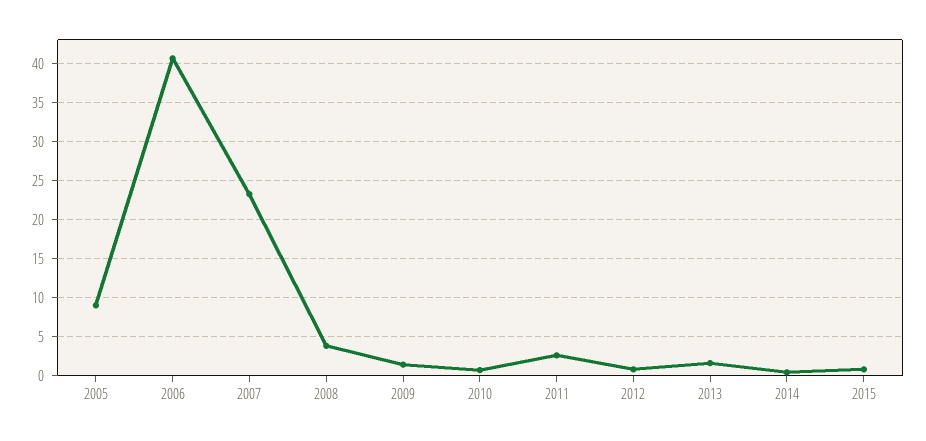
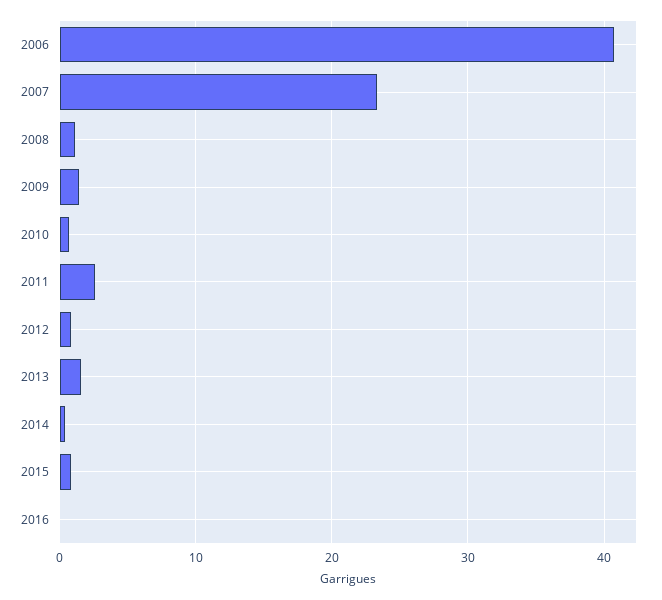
2005: 9 -> none
2008: 4 -> 1
2016: none -> 0

